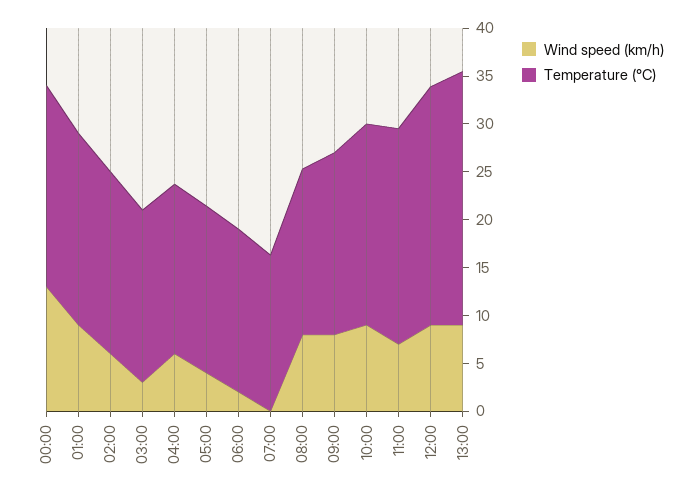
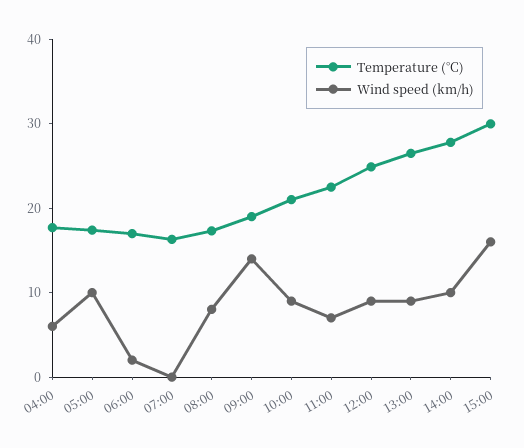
Wind speed (km/h), 00:00: 13 -> none
Temperature (°C), 00:00: 21 -> none
Wind speed (km/h), 01:00: 9 -> none
Temperature (°C), 01:00: 20 -> none
Wind speed (km/h), 02:00: 6 -> none
Temperature (°C), 02:00: 19 -> none
Wind speed (km/h), 03:00: 3 -> none
Temperature (°C), 03:00: 18 -> none
Wind speed (km/h), 05:00: 4 -> 10
Wind speed (km/h), 09:00: 8 -> 14
Temperature (°C), 14:00: none -> 28
Wind speed (km/h), 14:00: none -> 10
Temperature (°C), 15:00: none -> 30
Wind speed (km/h), 15:00: none -> 16

